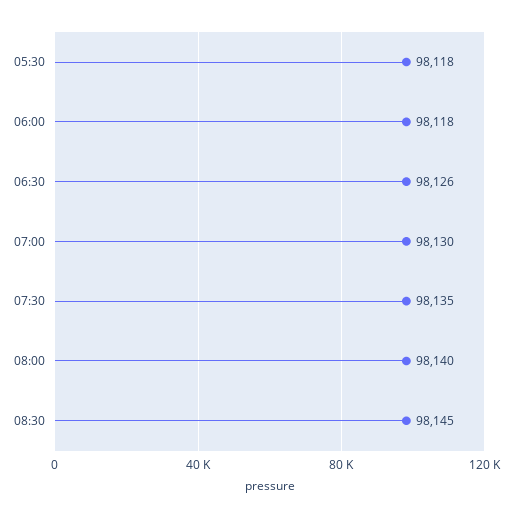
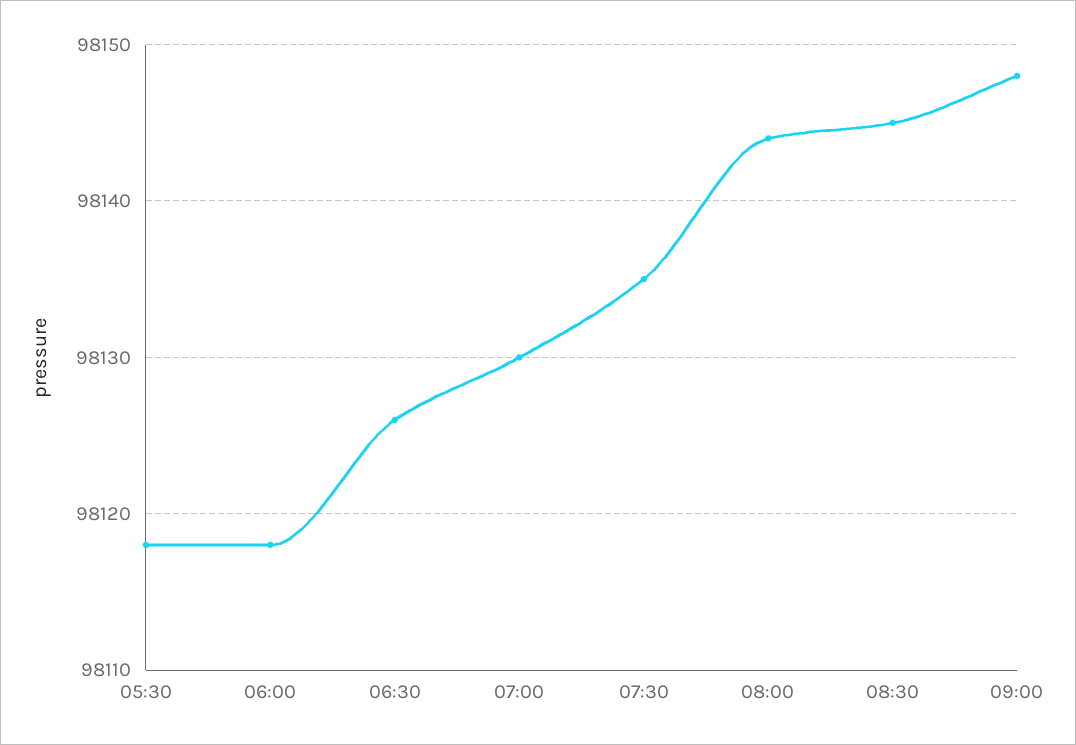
08:00: 98140 -> 98144
09:00: none -> 98148

